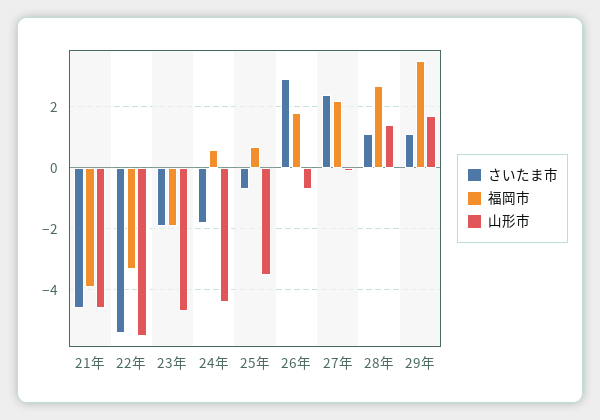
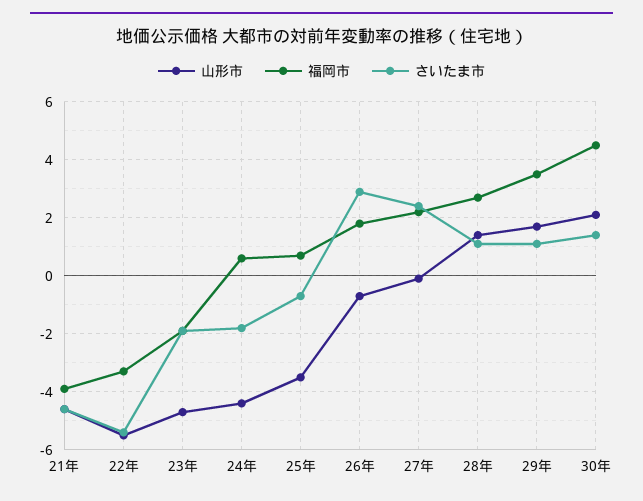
山形市, 30年: none -> 2
福岡市, 30年: none -> 4.5
さいたま市, 30年: none -> 1.5

